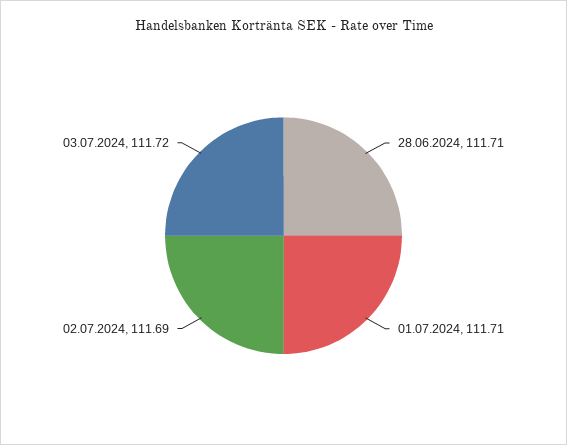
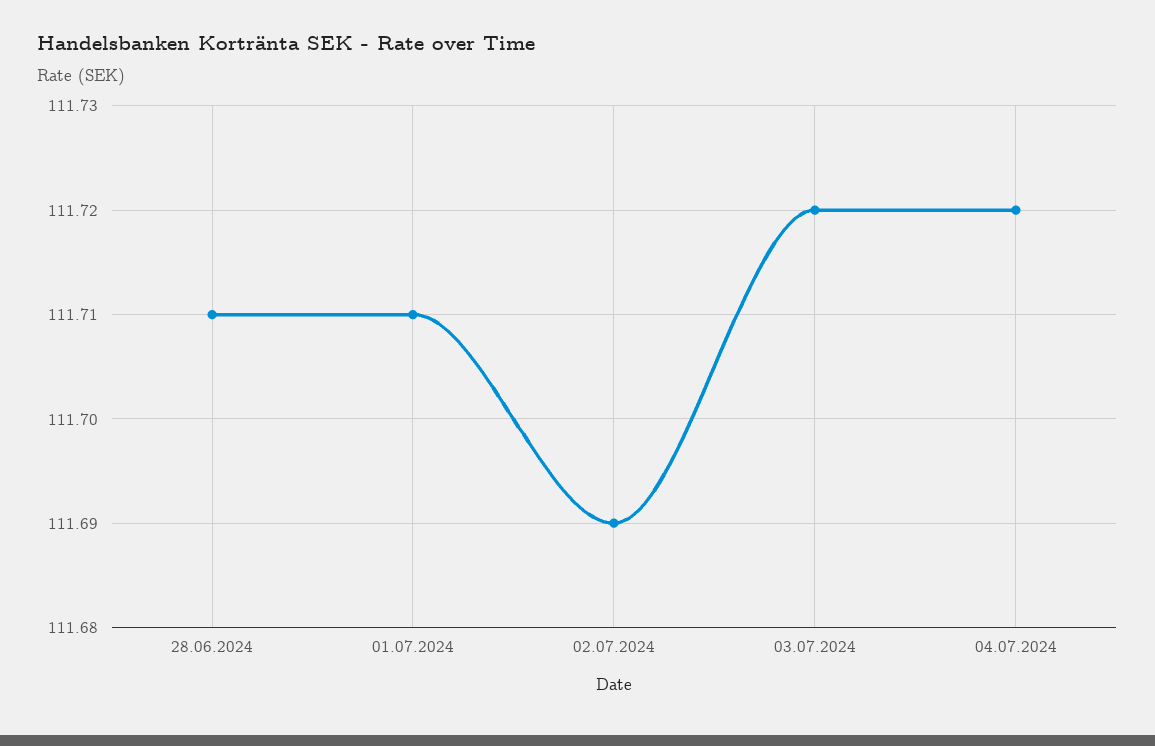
04.07.2024: none -> 111.72

